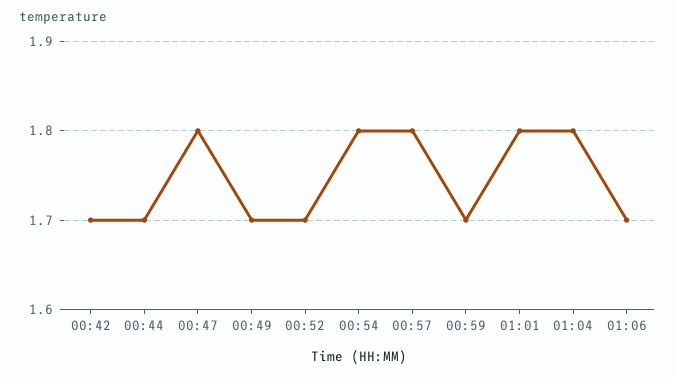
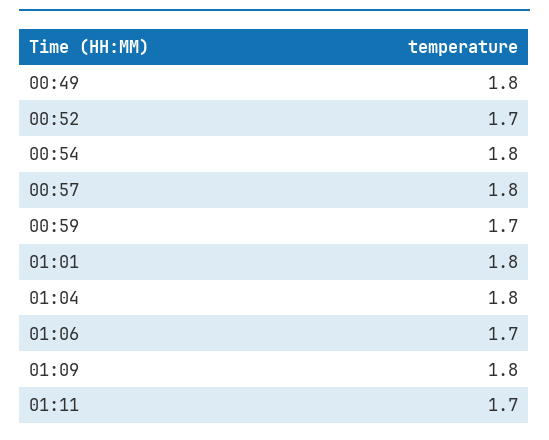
00:42: 1.7 -> none
00:44: 1.7 -> none
00:47: 1.8 -> none
00:49: 1.7 -> 1.8
01:09: none -> 1.8
01:11: none -> 1.7

